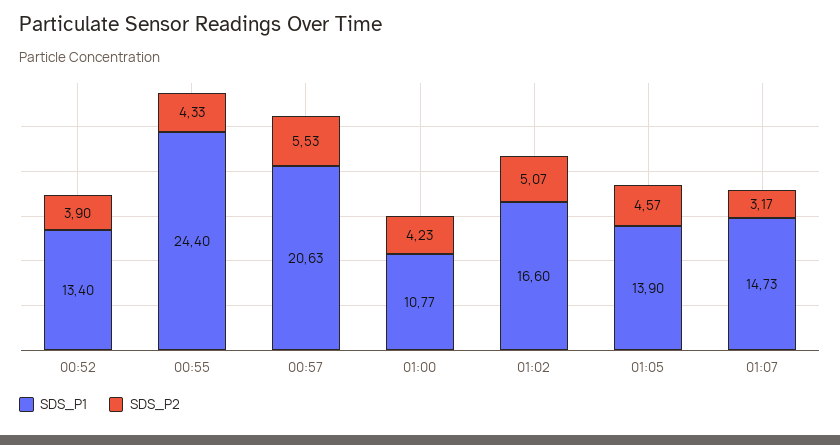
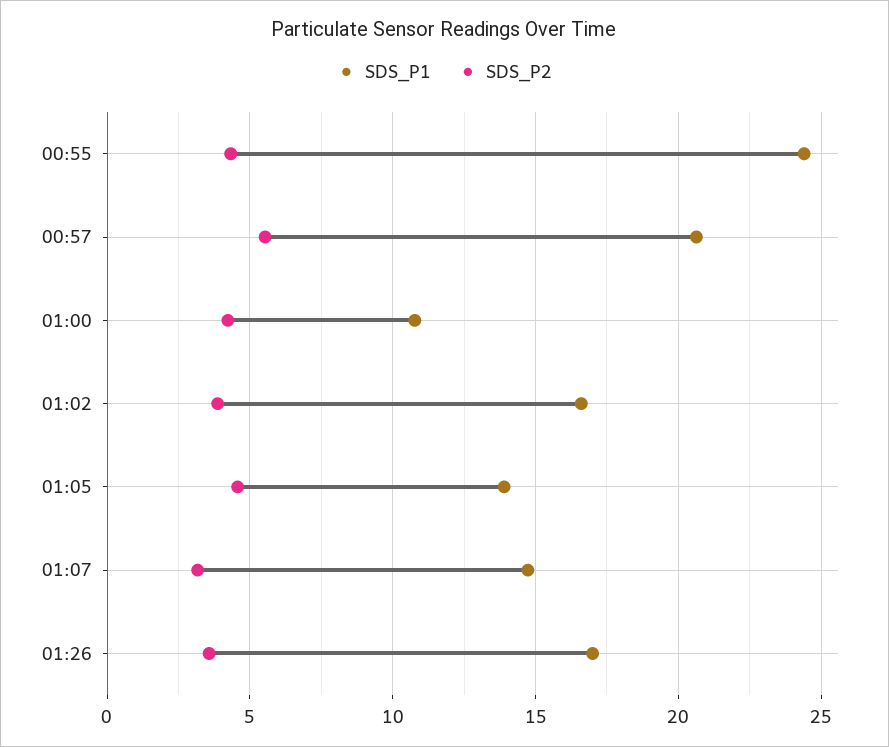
SDS_P1, 00:52: 13.4 -> none
SDS_P2, 00:52: 3.9 -> none
SDS_P2, 01:02: 5.07 -> 4
SDS_P1, 01:26: none -> 17
SDS_P2, 01:26: none -> 3.5

